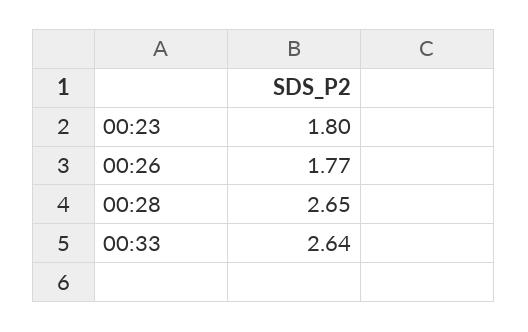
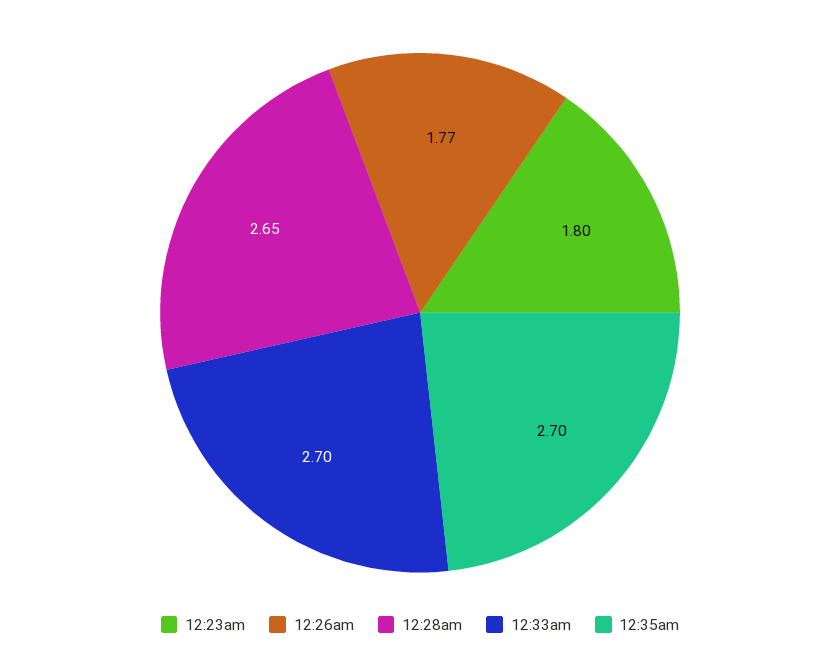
00:33: 2.64 -> 2.7
12:35am: none -> 2.7

